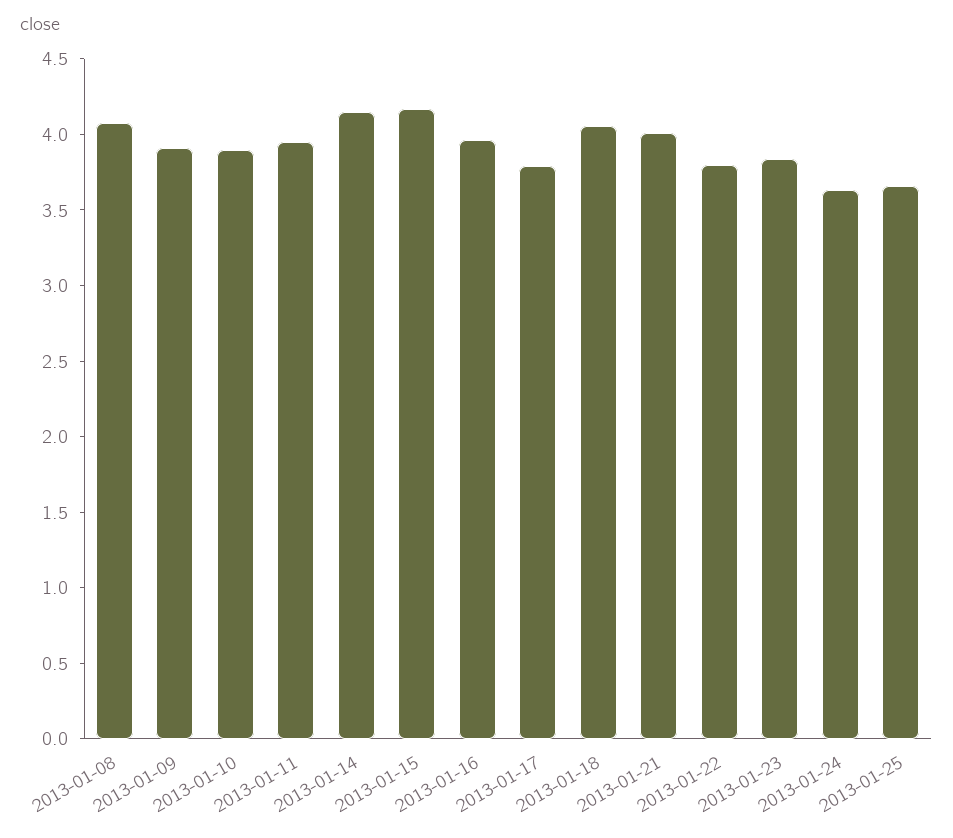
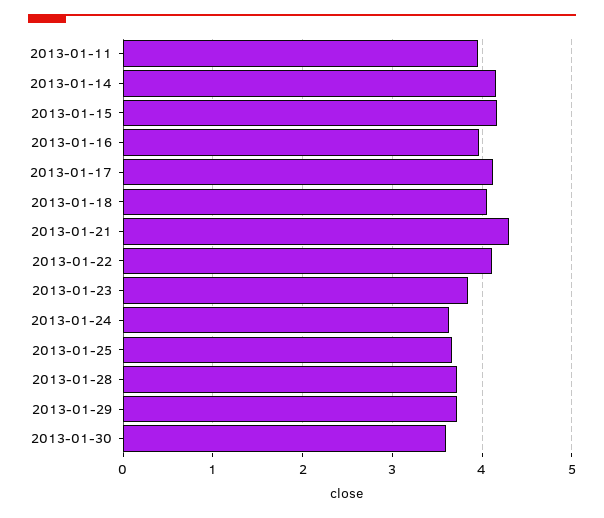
2013-01-08: 4.1 -> none
2013-01-09: 3.9 -> none
2013-01-10: 3.9 -> none
2013-01-17: 3.8 -> 4.1
2013-01-21: 4 -> 4.3
2013-01-22: 3.8 -> 4.1
2013-01-28: none -> 3.7
2013-01-29: none -> 3.7
2013-01-30: none -> 3.6

